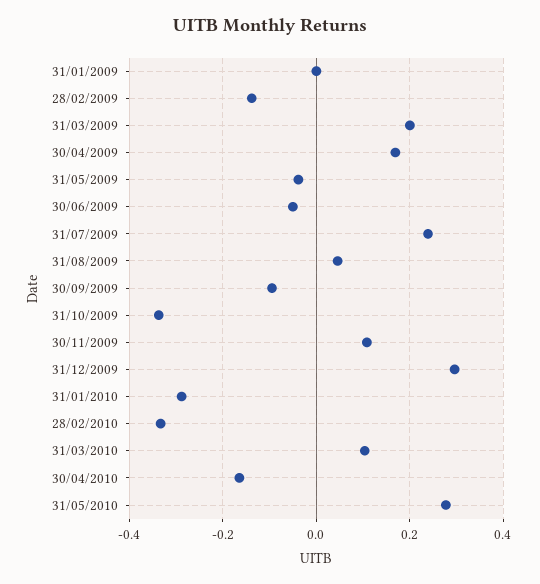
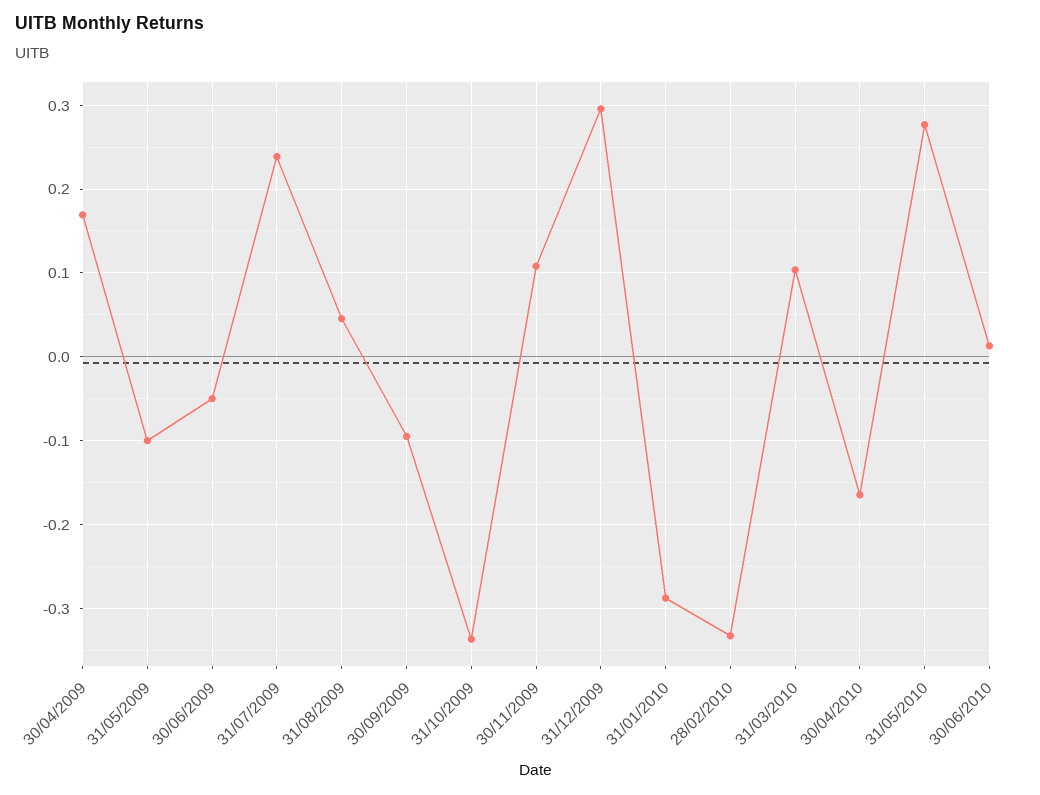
31/01/2009: 0 -> none
28/02/2009: -0.14 -> none
31/03/2009: 0.2 -> none
31/05/2009: -0.04 -> -0.1
30/06/2010: none -> 0.01

